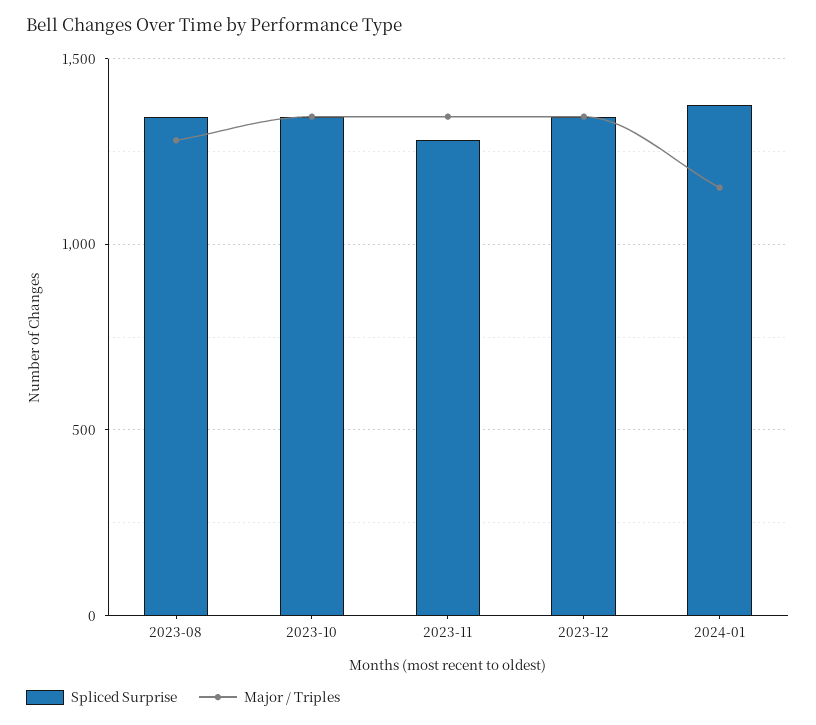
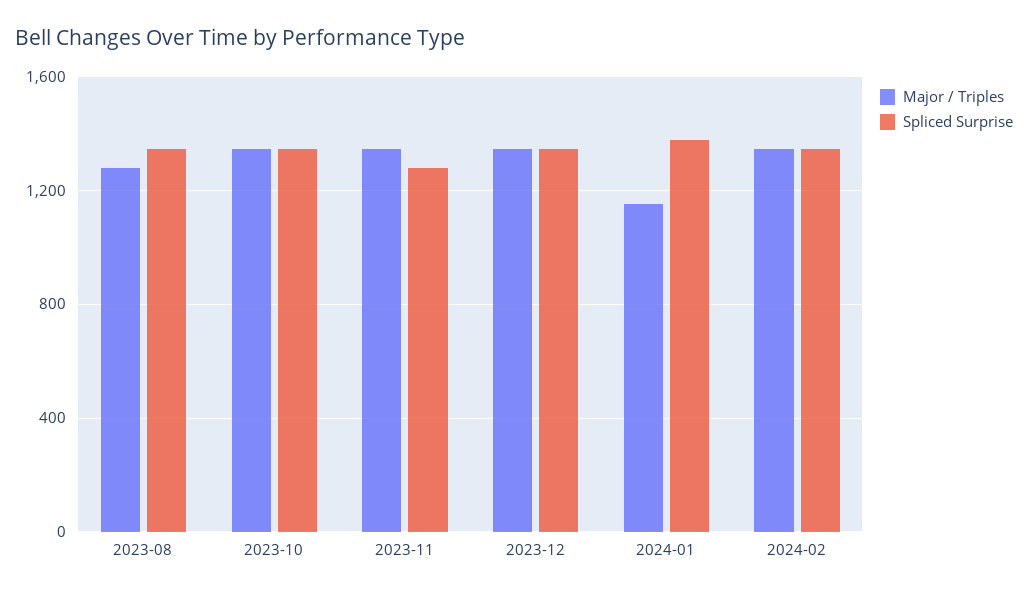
Major / Triples, 2024-02: none -> 1350
Spliced Surprise, 2024-02: none -> 1350

